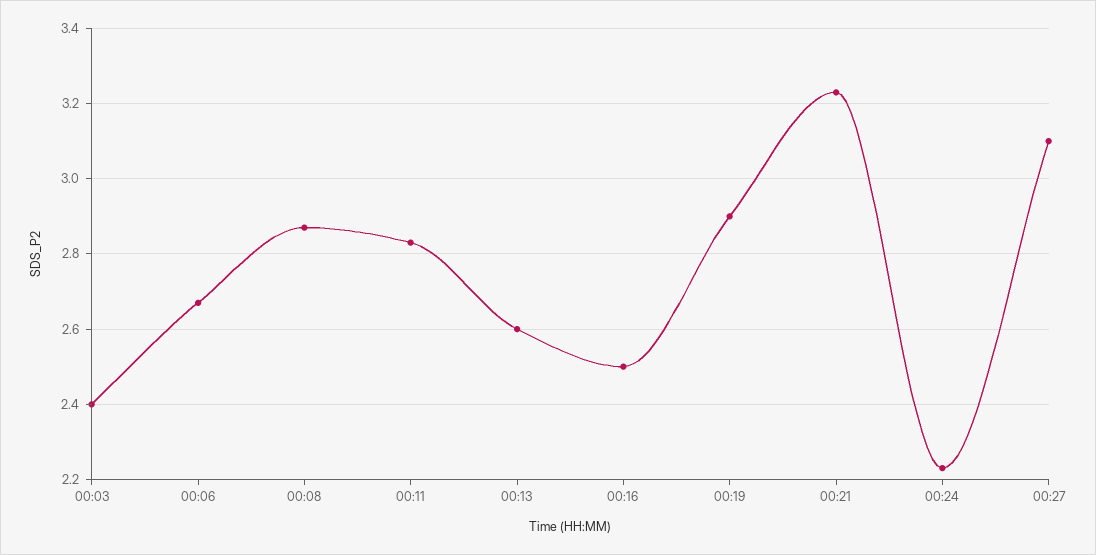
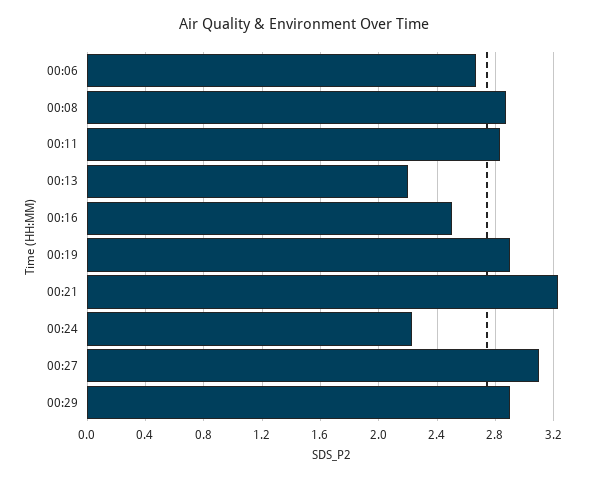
00:03: 2.4 -> none
00:13: 2.6 -> 2.2
00:29: none -> 2.9

